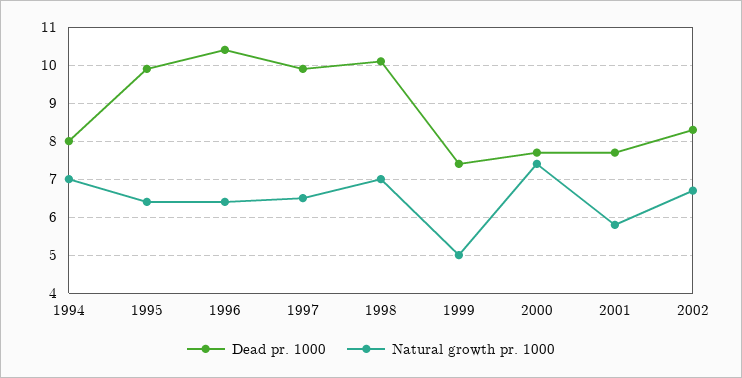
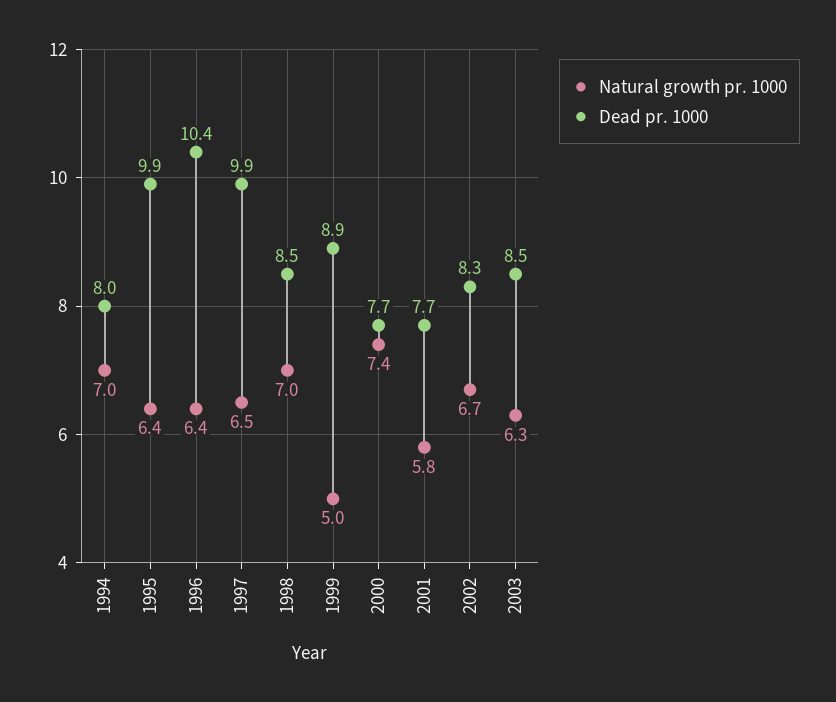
Dead pr. 1000, 1998: 10 -> 8.5
Dead pr. 1000, 1999: 7.5 -> 8.9
Natural growth pr. 1000, 2003: none -> 6.3
Dead pr. 1000, 2003: none -> 8.5

